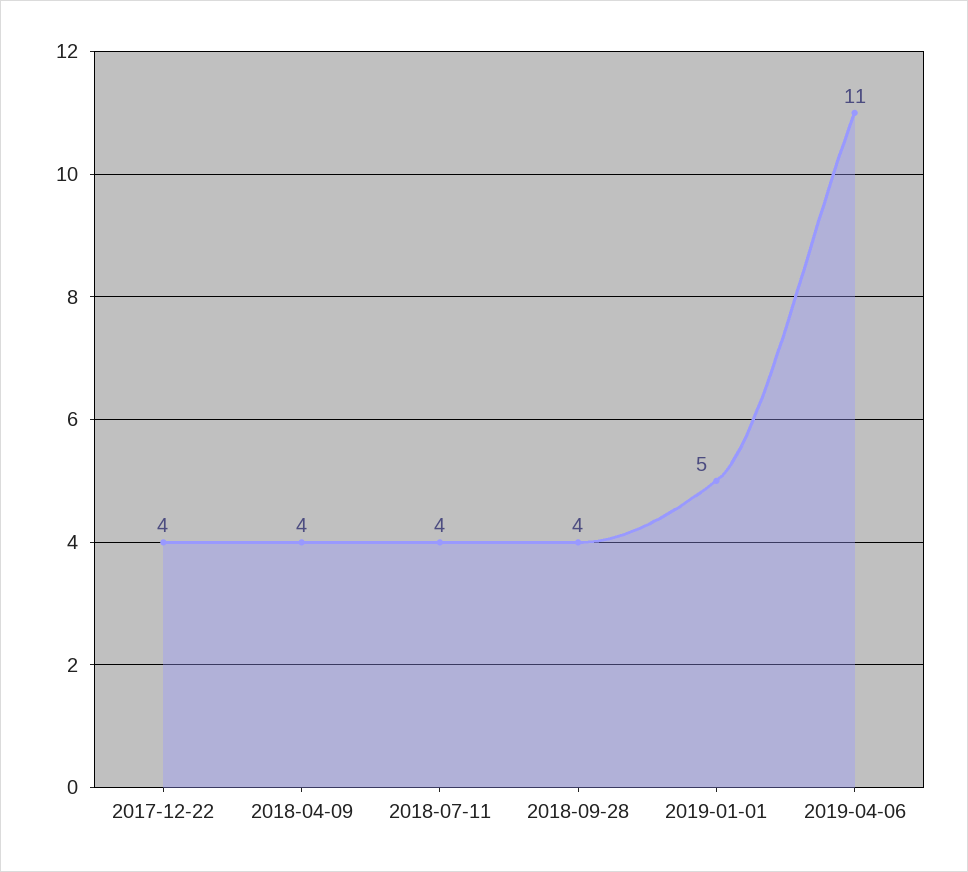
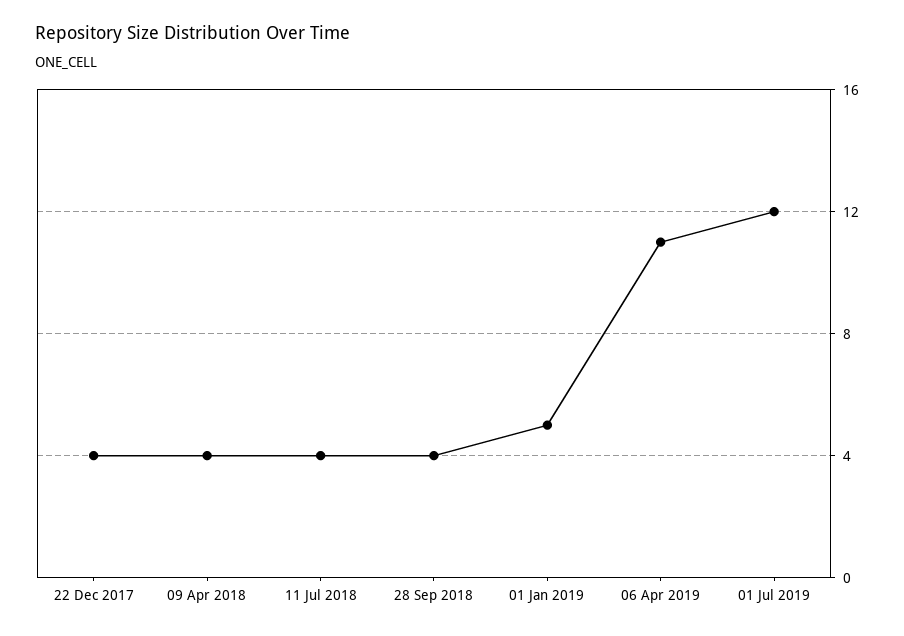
01 Jul 2019: none -> 12

